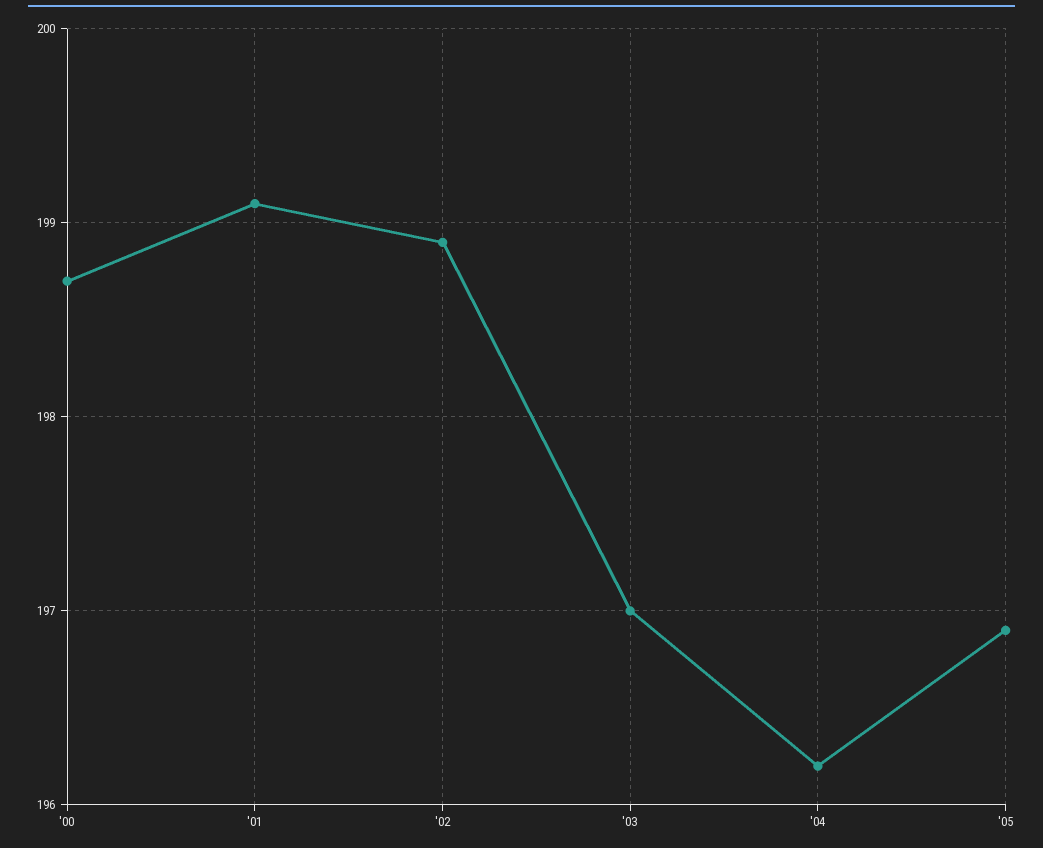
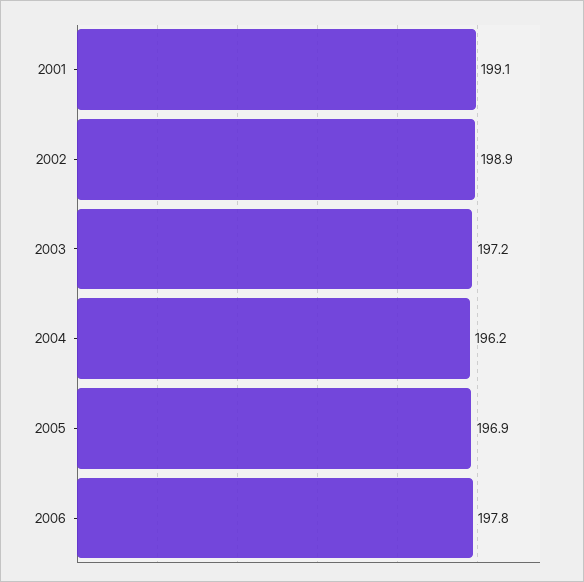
'00: 198.7 -> none
'03: 197 -> 197.2
2006: none -> 197.8

